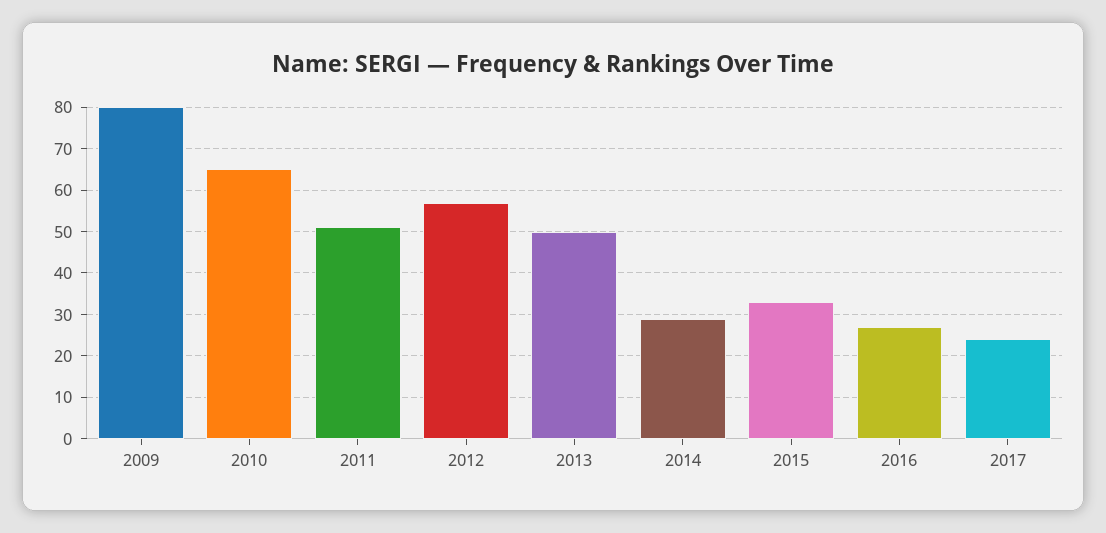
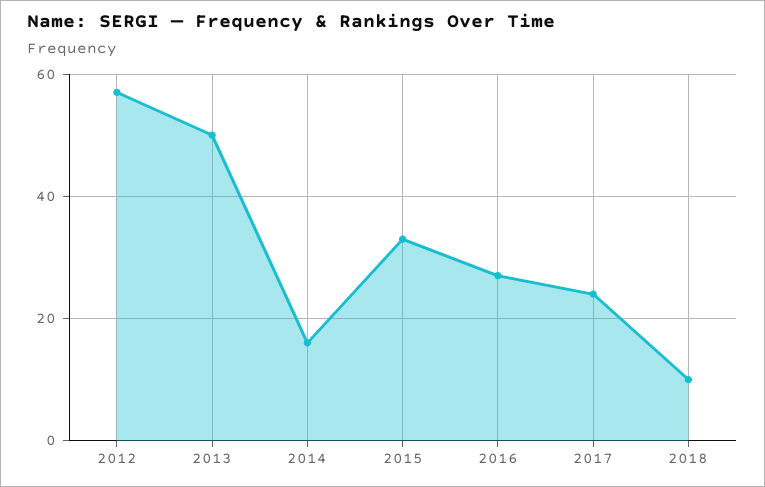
2009: 80 -> none
2010: 65 -> none
2011: 50 -> none
2014: 30 -> 15
2018: none -> 10

